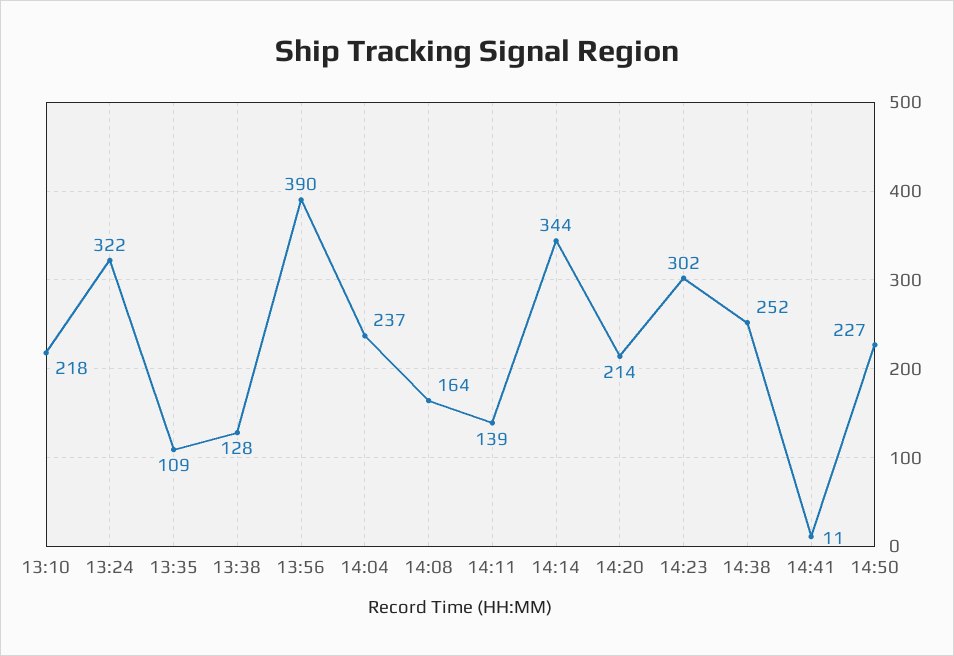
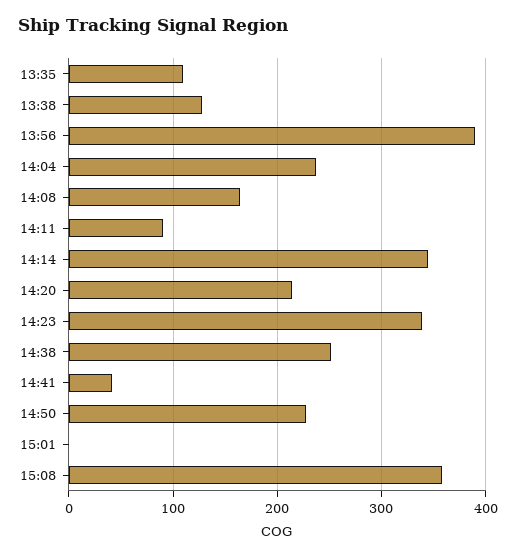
13:10: 218 -> none
13:24: 322 -> none
14:11: 139 -> 90
14:23: 302 -> 340
14:41: 11 -> 40
15:01: none -> 0
15:08: none -> 360

